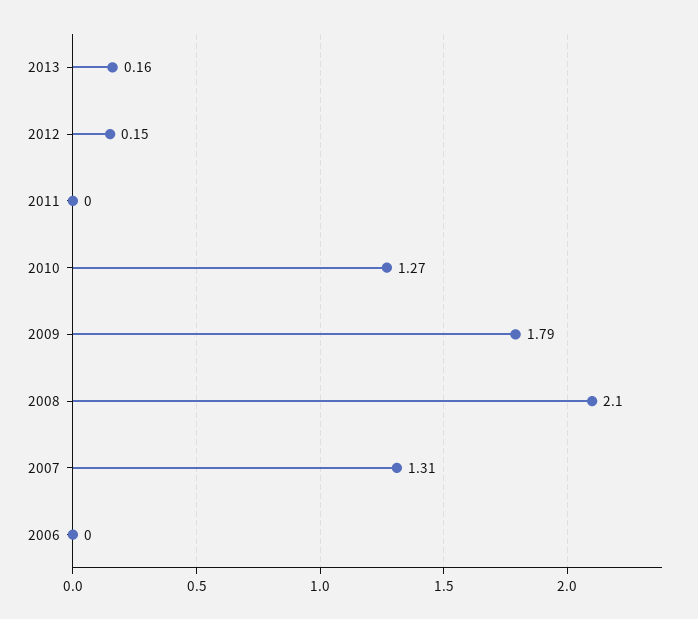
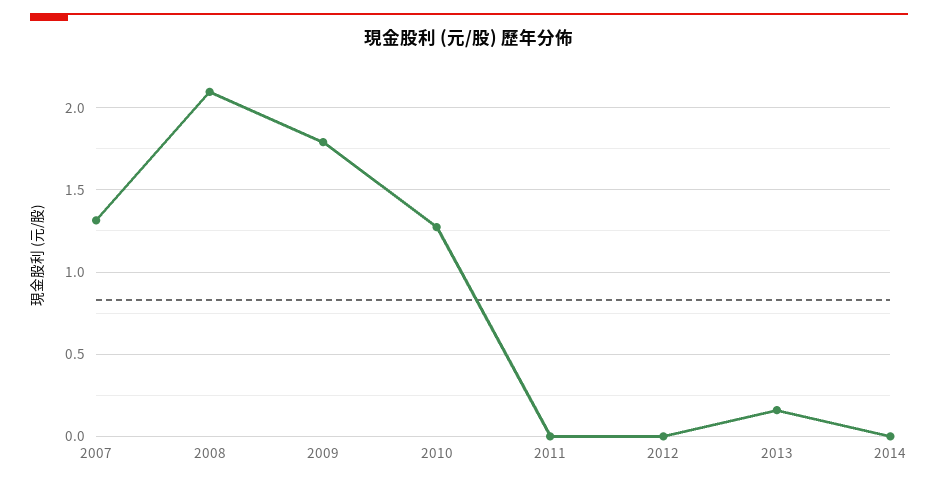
2012: 0.15 -> 0
2006: 0 -> none
2014: none -> 0

